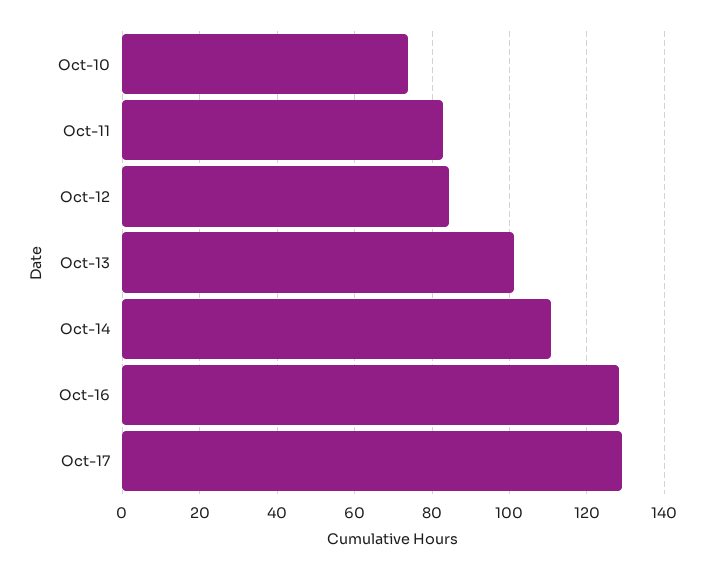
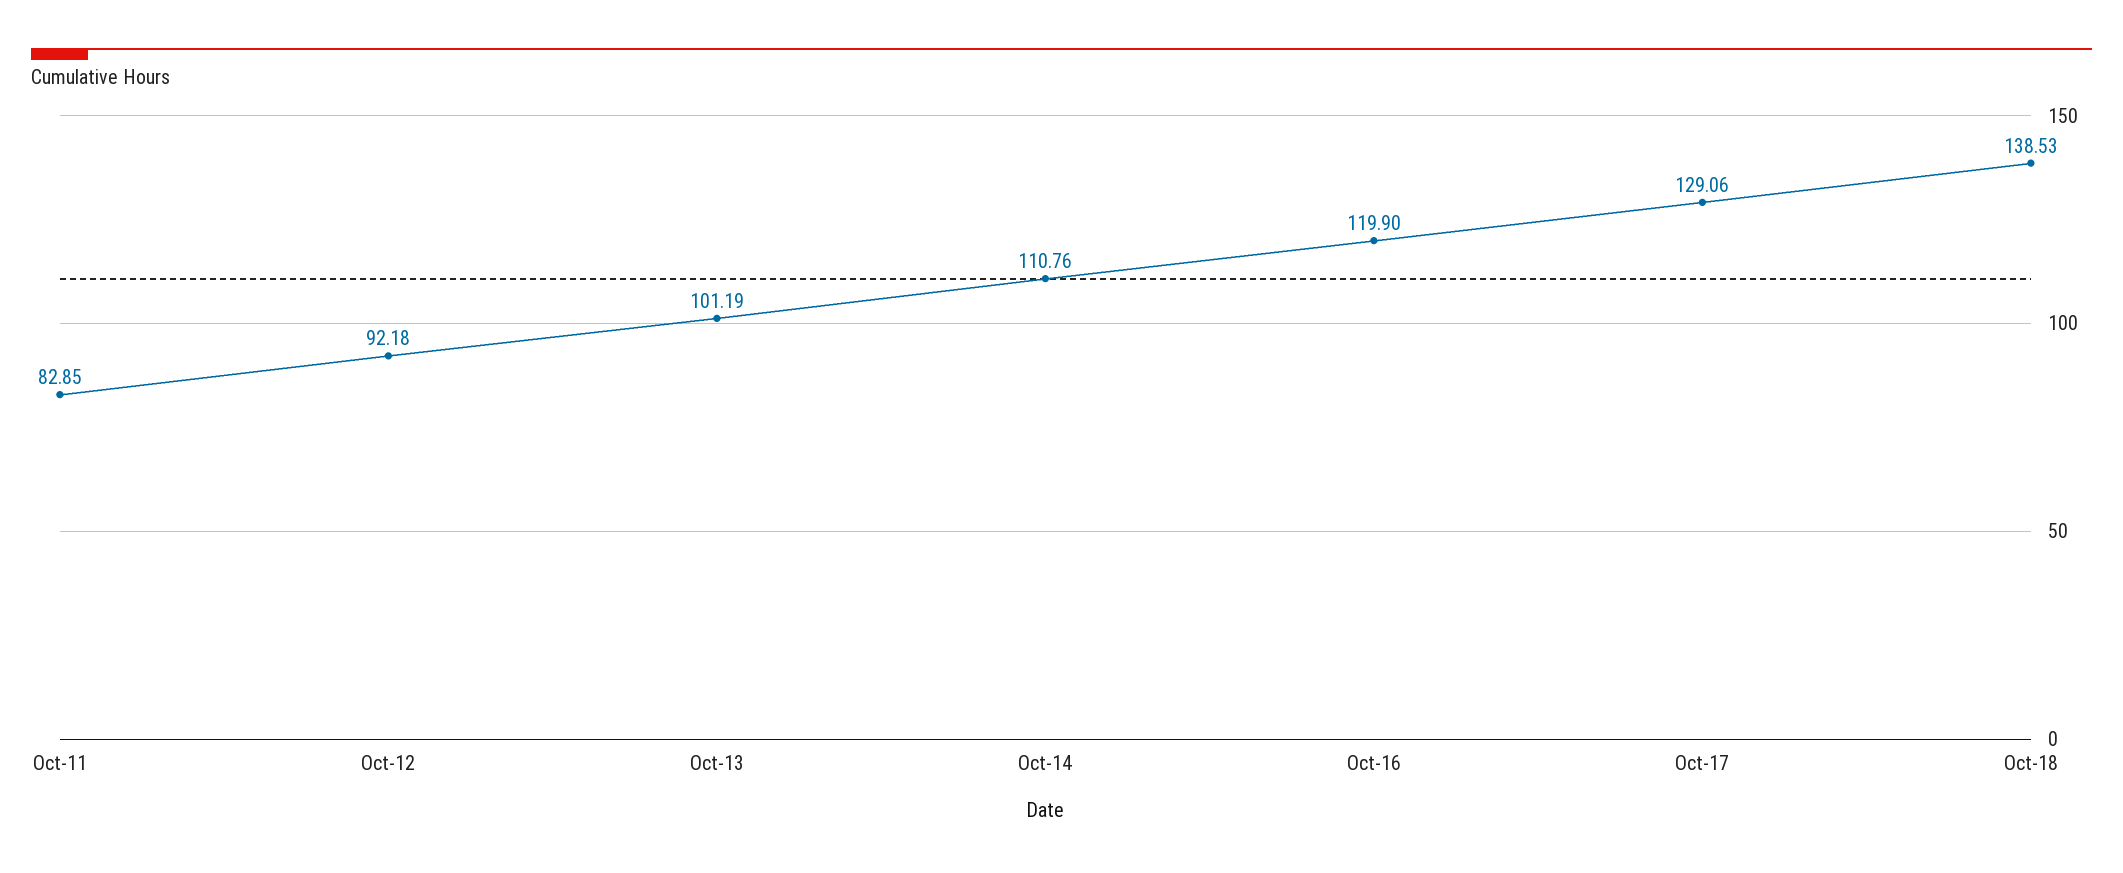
Oct-10: 74 -> none
Oct-12: 84 -> 92.18
Oct-16: 128 -> 119.9
Oct-18: none -> 138.53

